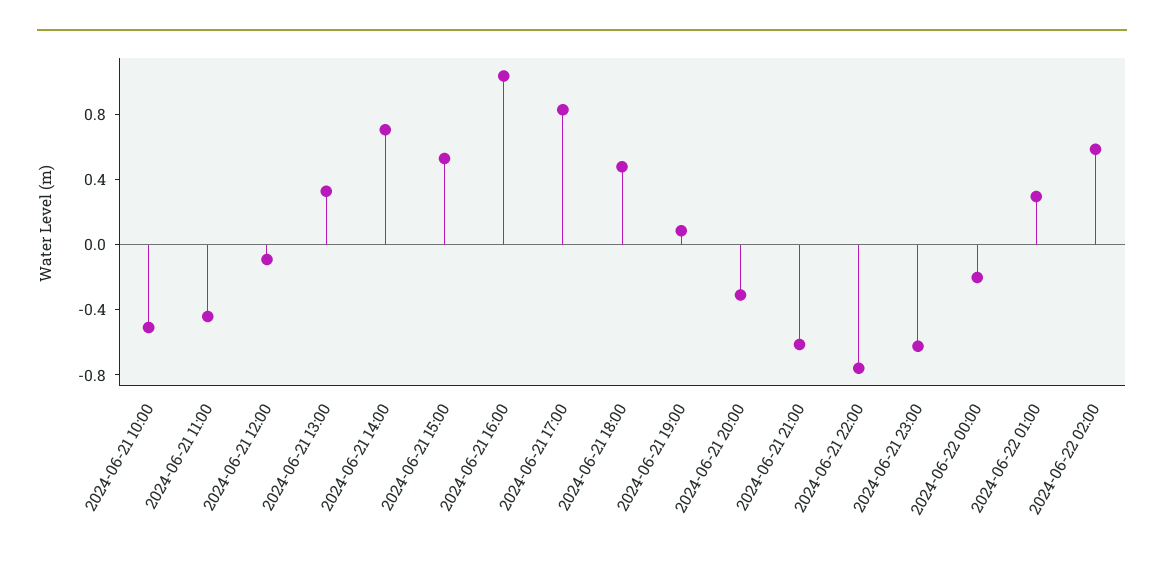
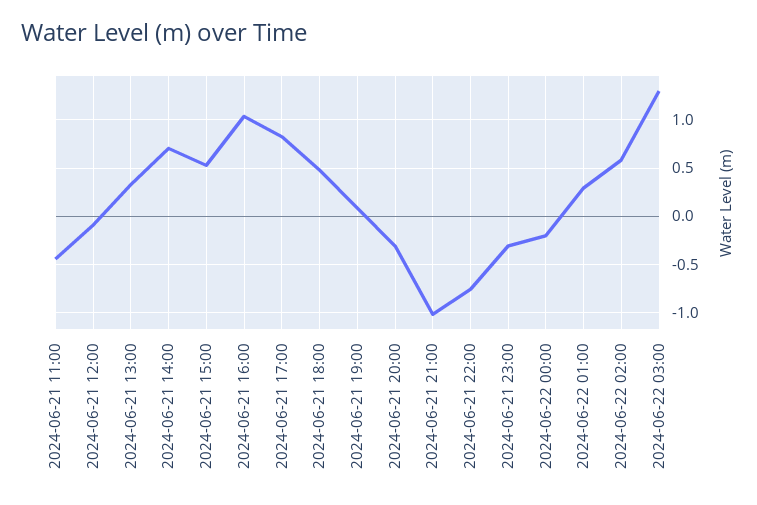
2024-06-21 10:00: -0.5 -> none
2024-06-21 21:00: -0.6 -> -1
2024-06-21 23:00: -0.6 -> -0.3
2024-06-22 03:00: none -> 1.3

